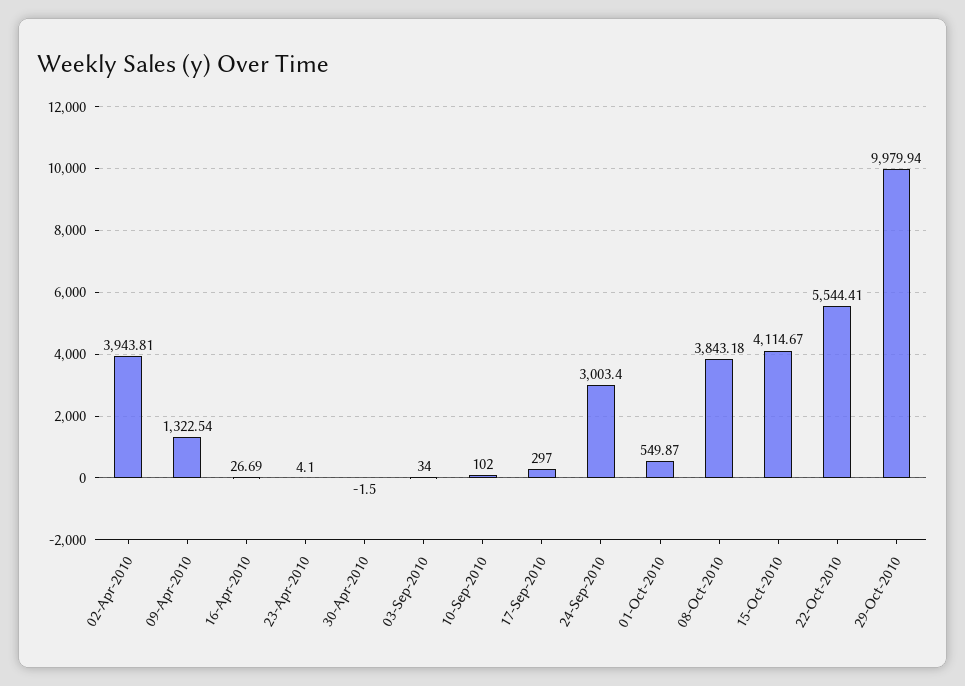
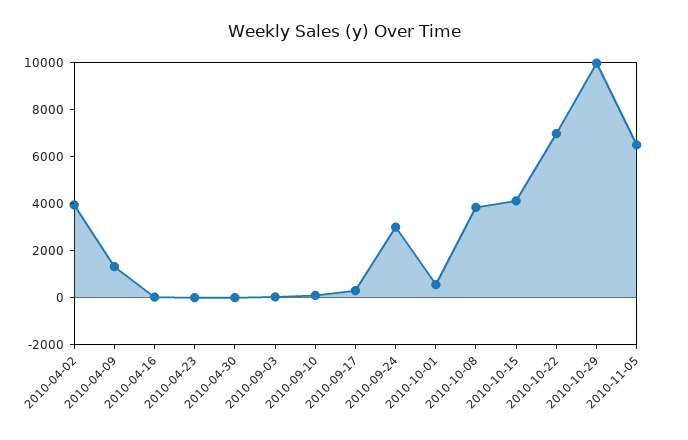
22-Oct-2010: 5544.41 -> 7000
2010-11-05: none -> 6500

